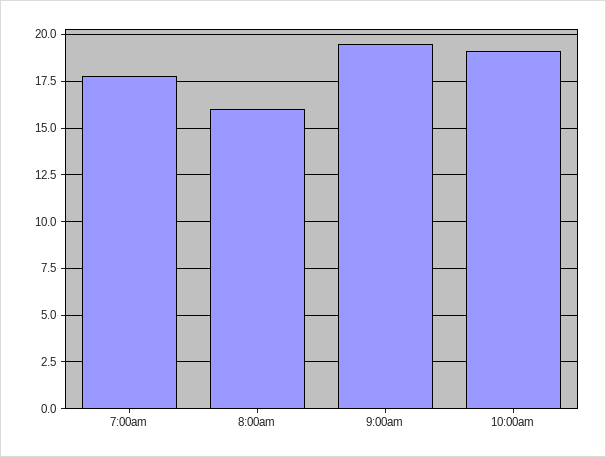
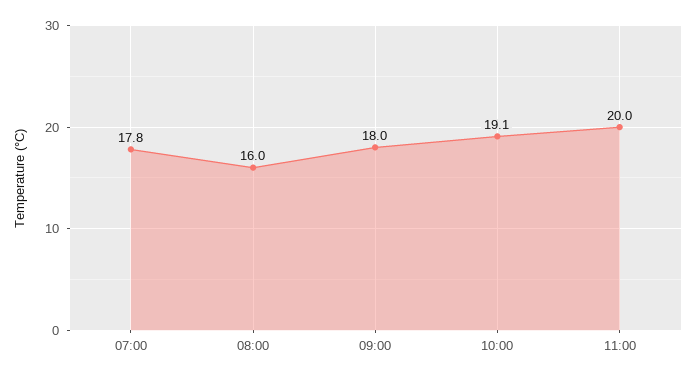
9:00am: 19.5 -> 18
11:00: none -> 20

